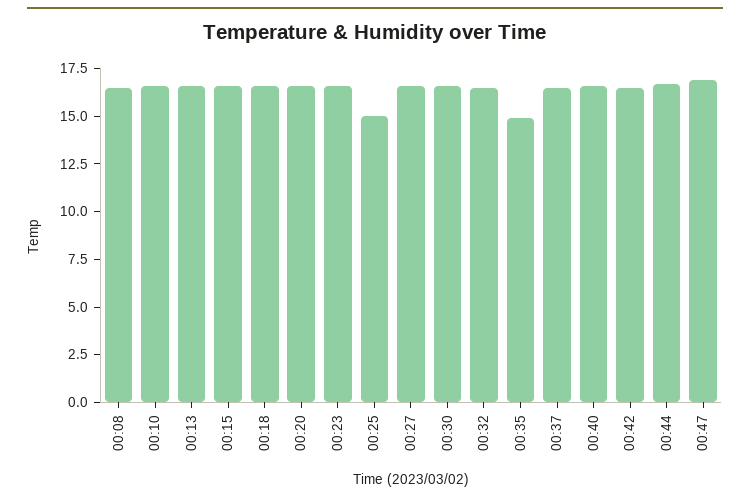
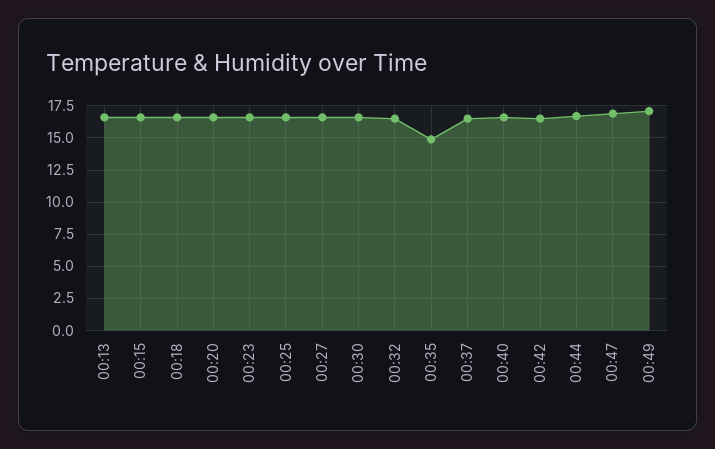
00:08: 16.5 -> none
00:10: 16.5 -> none
00:25: 15 -> 16.5
00:49: none -> 17

